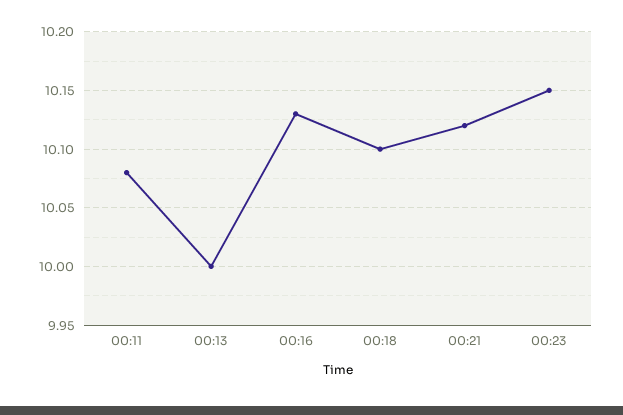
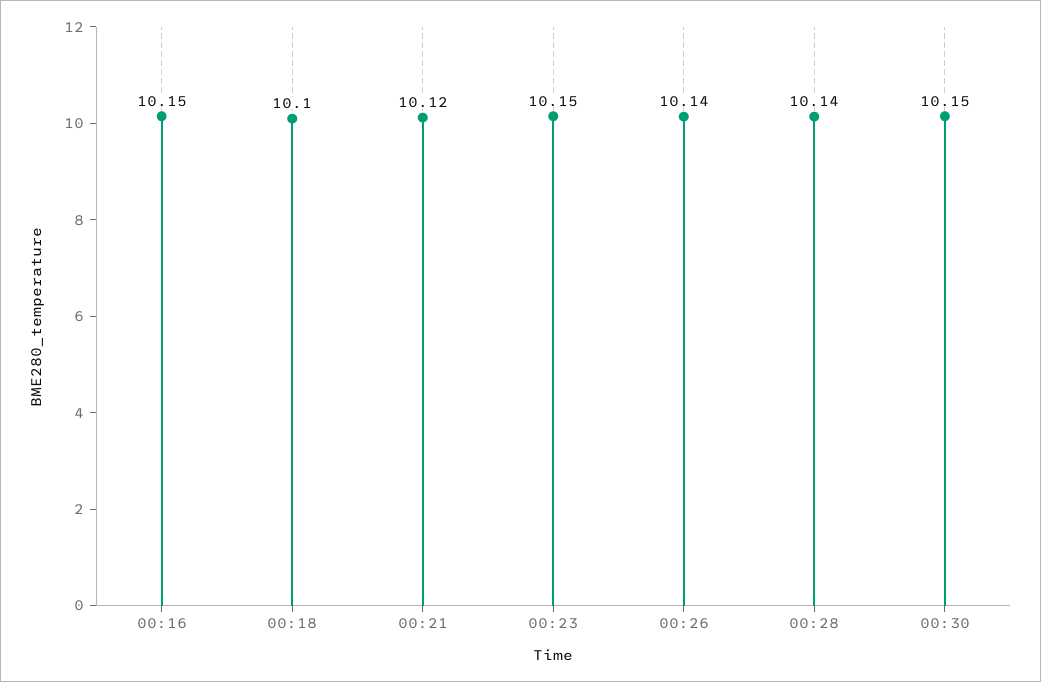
00:11: 10.08 -> none
00:13: 10 -> none
00:16: 10.13 -> 10.15
00:26: none -> 10.14
00:28: none -> 10.14
00:30: none -> 10.15

